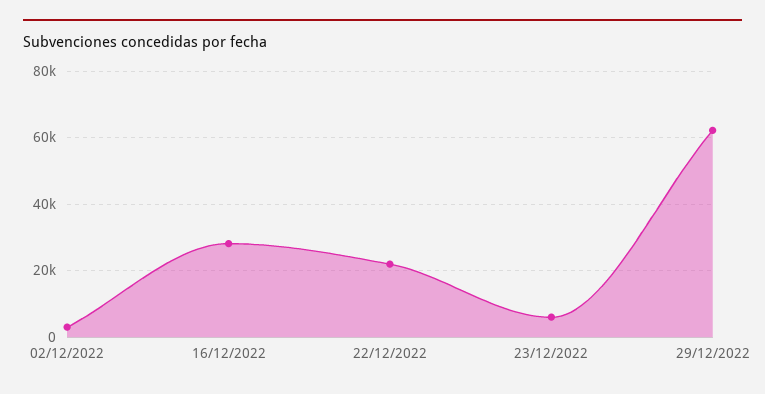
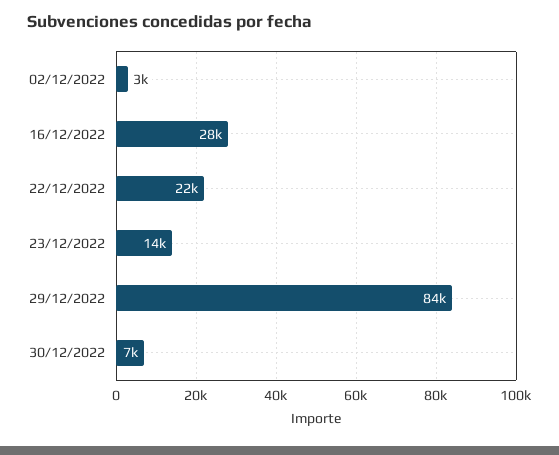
23/12/2022: 6000 -> 14000
29/12/2022: 62000 -> 84000
30/12/2022: none -> 7000

